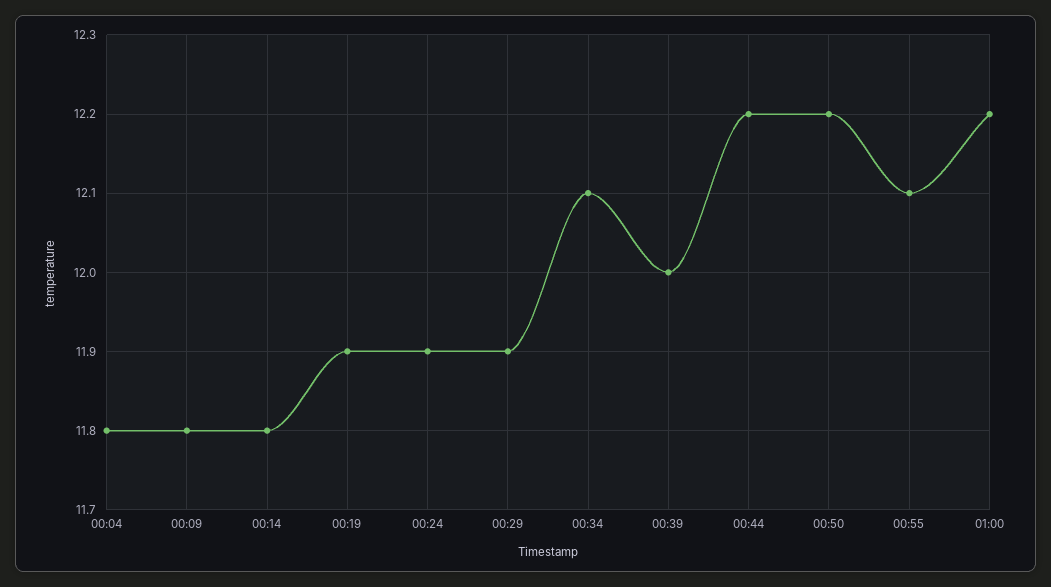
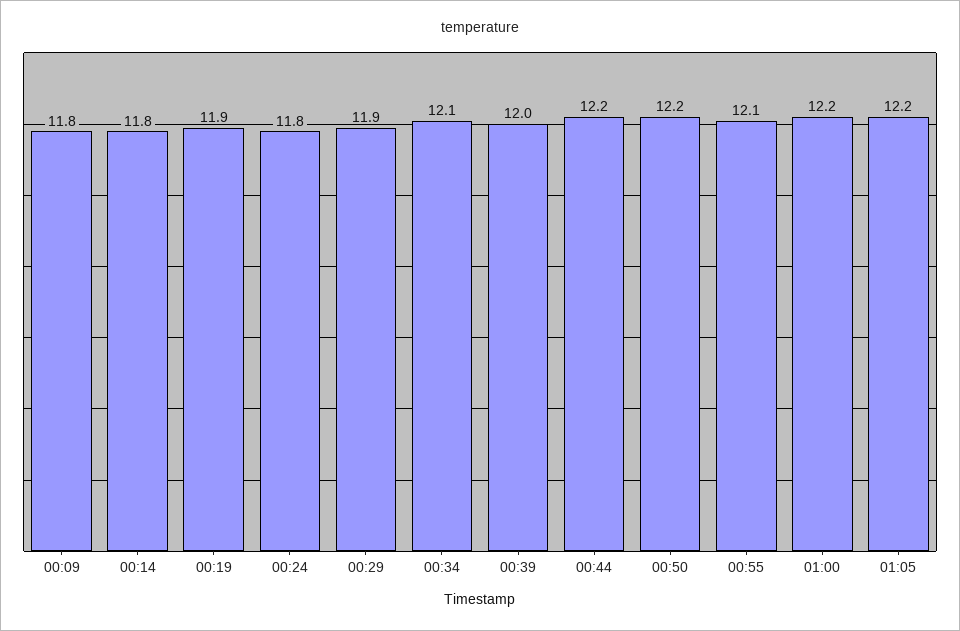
00:04: 11.8 -> none
00:24: 11.9 -> 11.8
01:05: none -> 12.2

